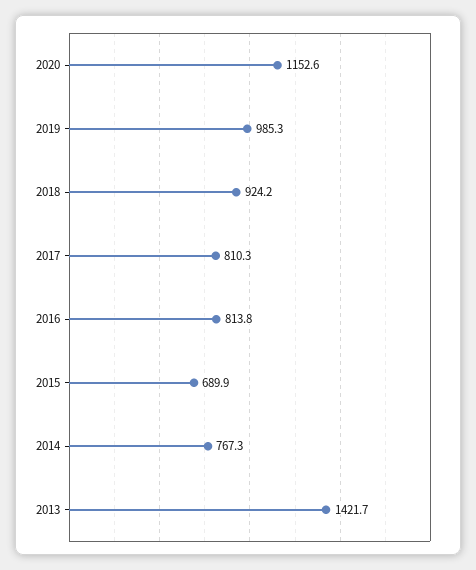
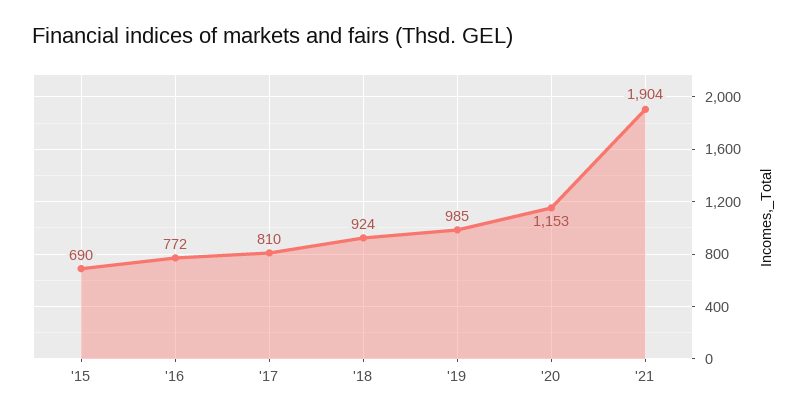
2016: 813.8 -> 772
2014: 767.3 -> none
2013: 1421.7 -> none
'21: none -> 1904

